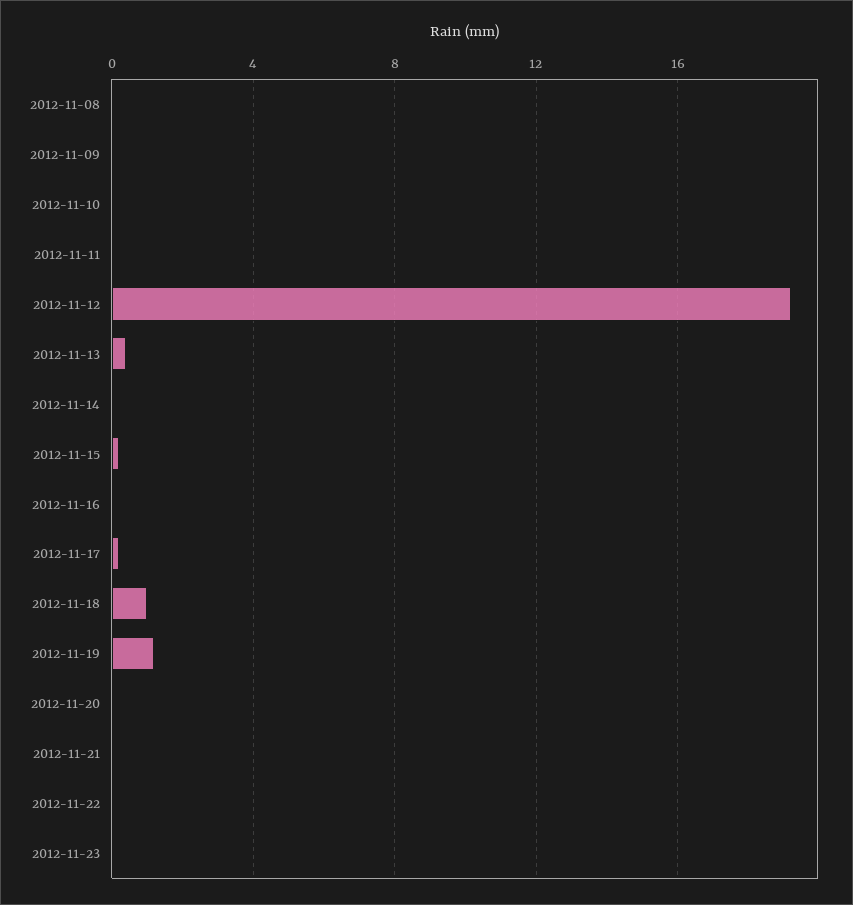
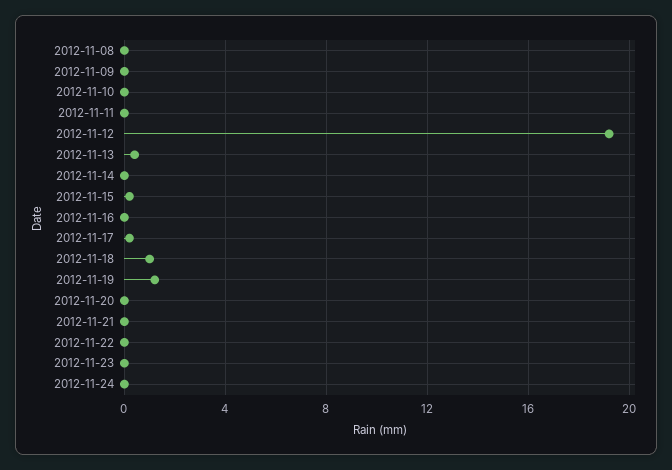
2012-11-24: none -> 0

